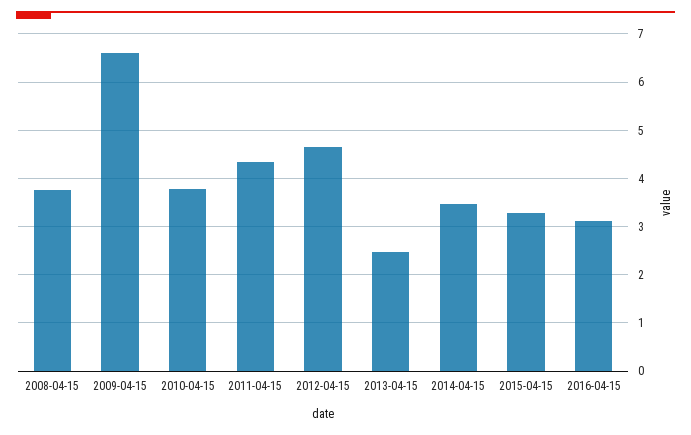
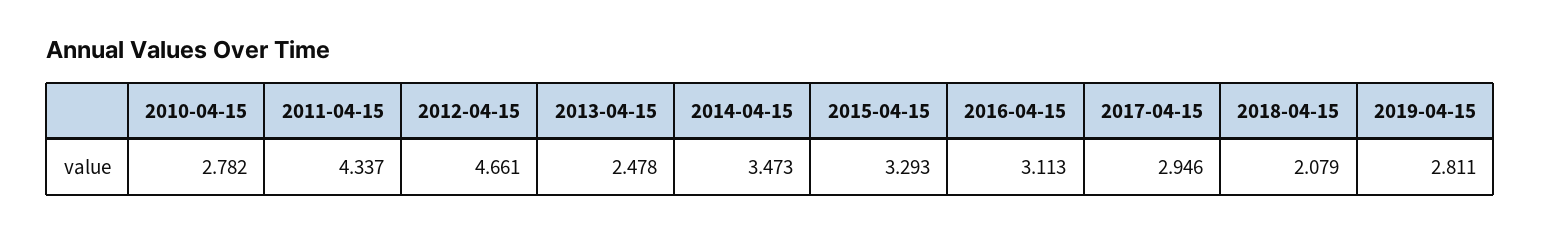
2008-04-15: 3.8 -> none
2009-04-15: 6.6 -> none
2010-04-15: 3.8 -> 2.782
2017-04-15: none -> 2.946
2018-04-15: none -> 2.079
2019-04-15: none -> 2.811

